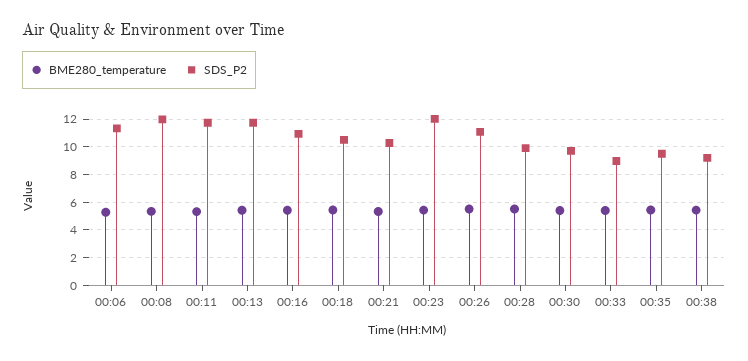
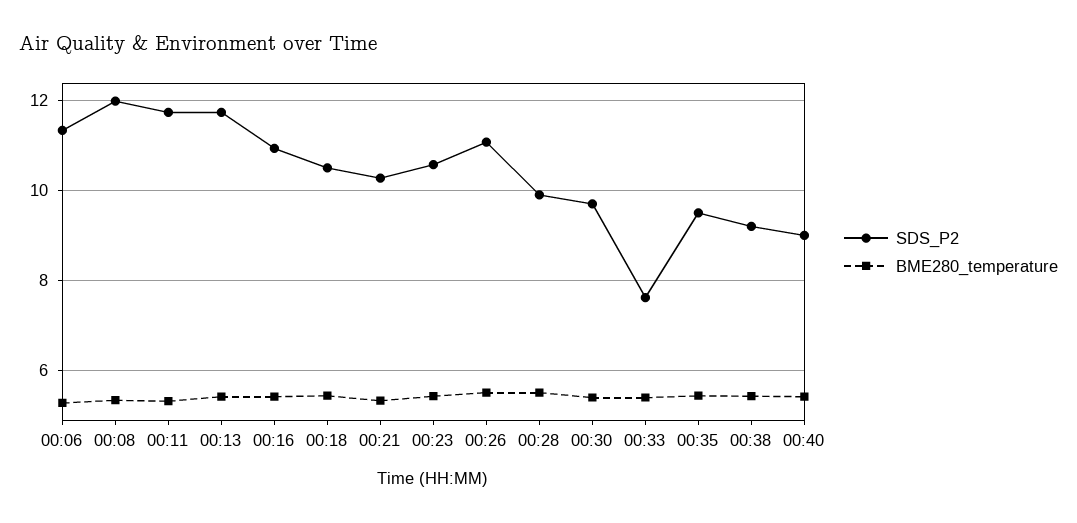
SDS_P2, 00:23: 12 -> 10.6
SDS_P2, 00:33: 9 -> 7.6
SDS_P2, 00:40: none -> 9
BME280_temperature, 00:40: none -> 5.4

